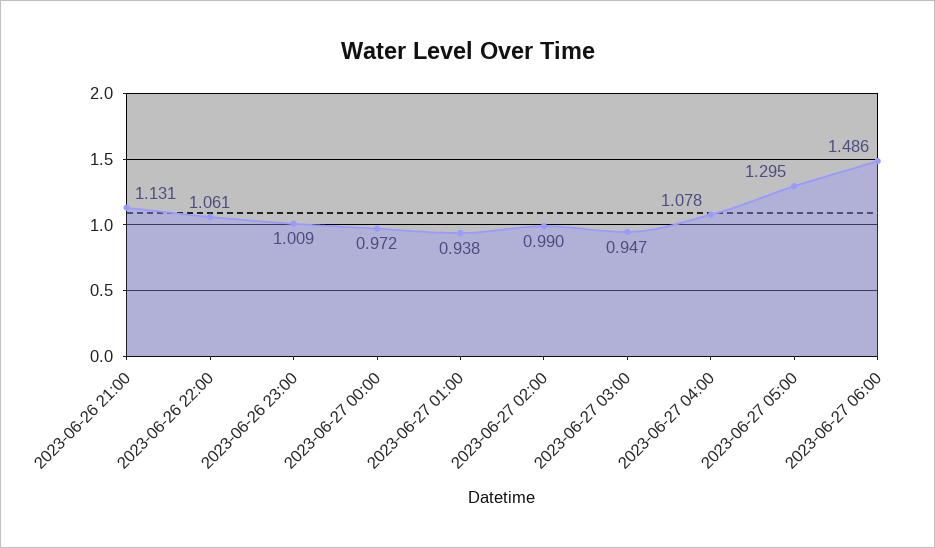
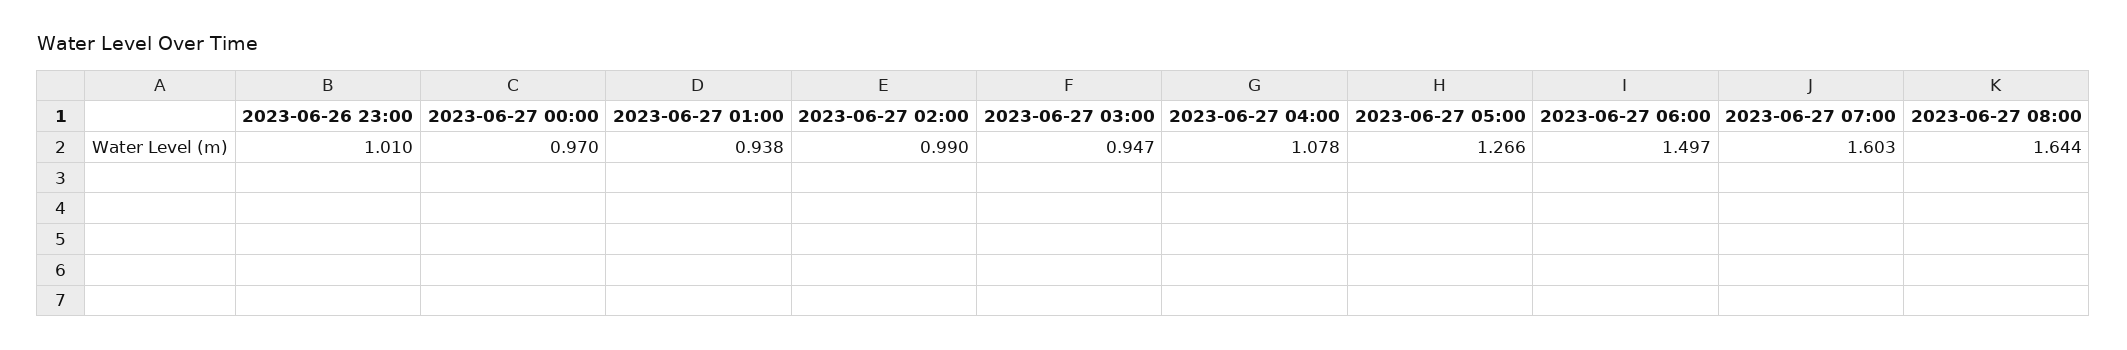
2023-06-26 21:00: 1.131 -> none
2023-06-26 22:00: 1.061 -> none
2023-06-26 23:00: 1.009 -> 1.01
2023-06-27 00:00: 0.972 -> 0.97
2023-06-27 05:00: 1.295 -> 1.266
2023-06-27 06:00: 1.486 -> 1.497
2023-06-27 07:00: none -> 1.603
2023-06-27 08:00: none -> 1.644

